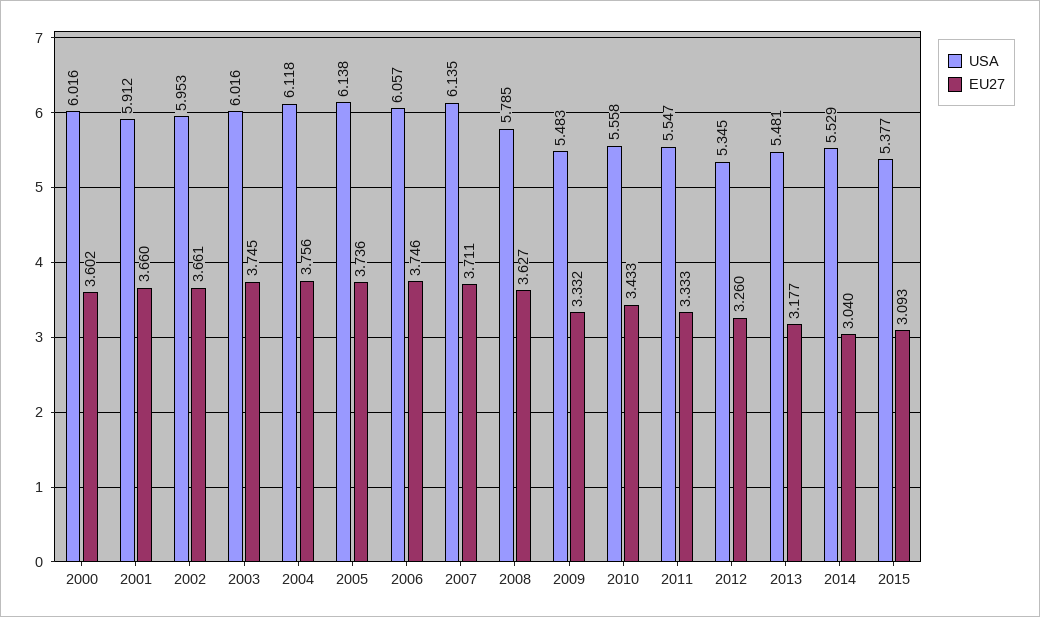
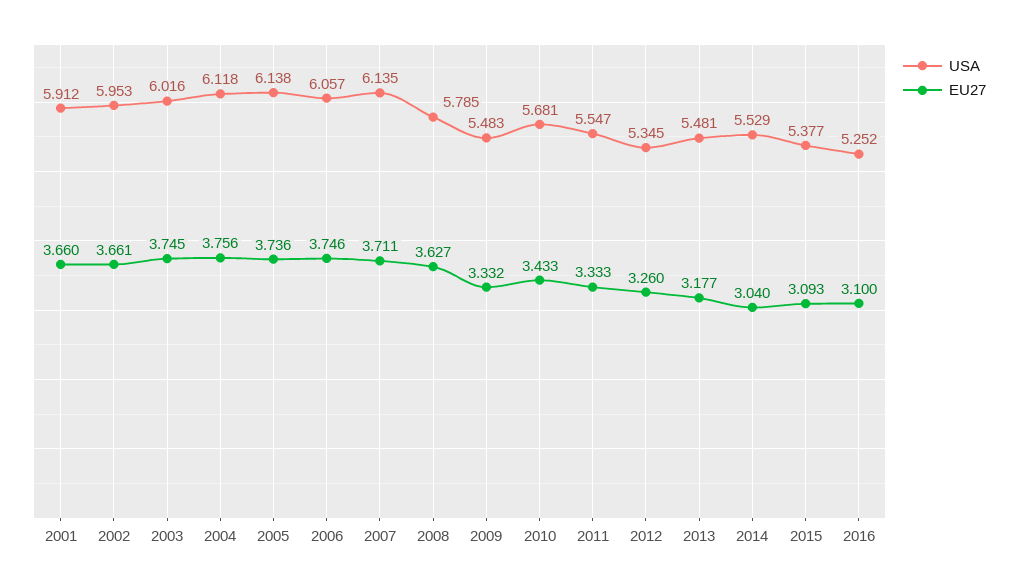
USA, 2000: 6.016 -> none
EU27, 2000: 3.602 -> none
USA, 2010: 5.558 -> 5.681
USA, 2016: none -> 5.252
EU27, 2016: none -> 3.1

